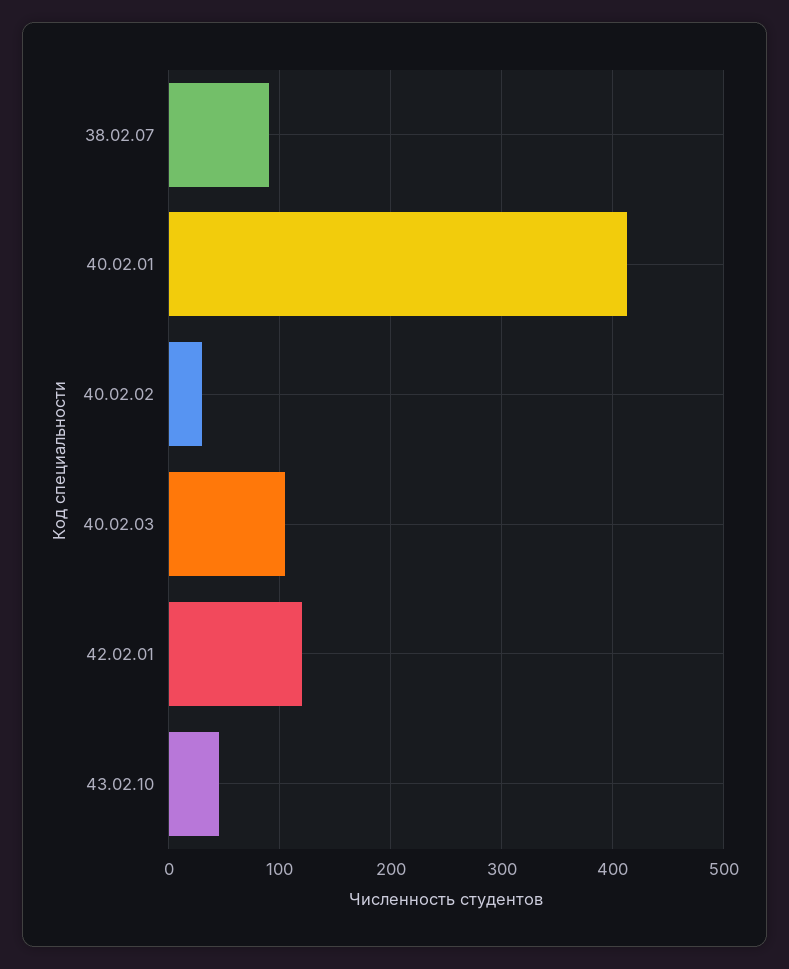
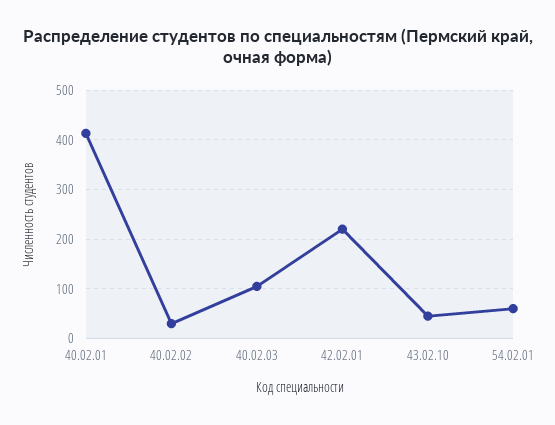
38.02.07: 90 -> none
42.02.01: 120 -> 220
54.02.01: none -> 60

